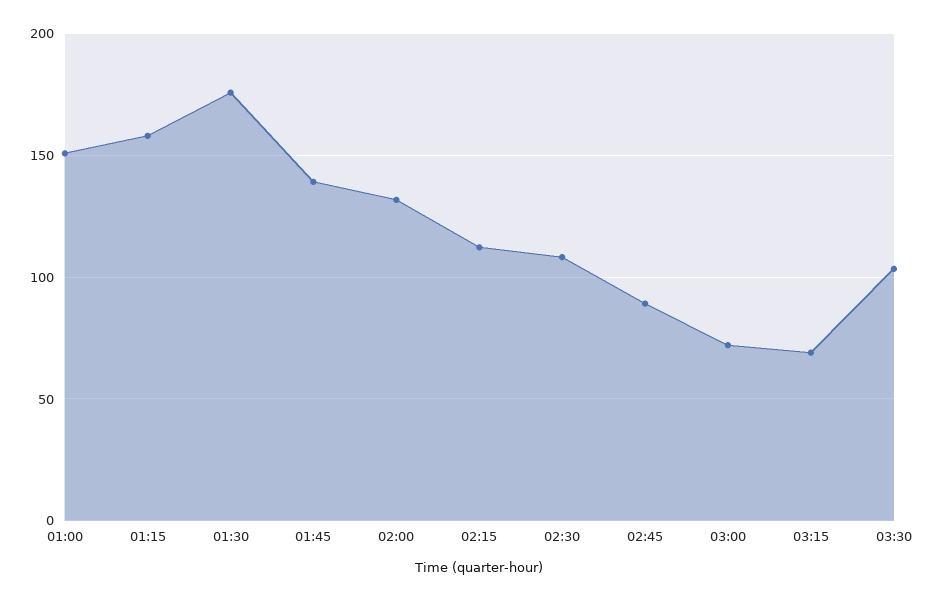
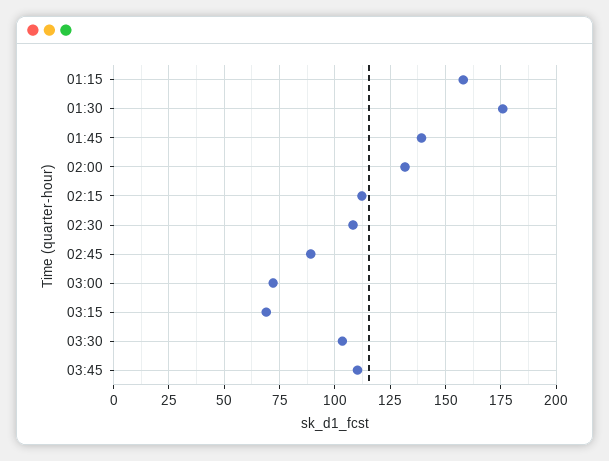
01:00: 150 -> none
03:45: none -> 110

